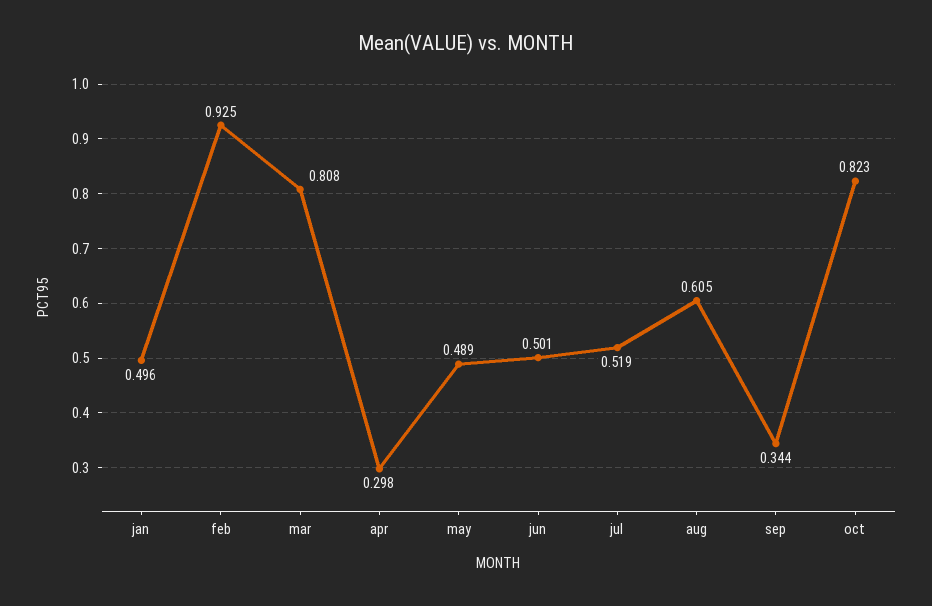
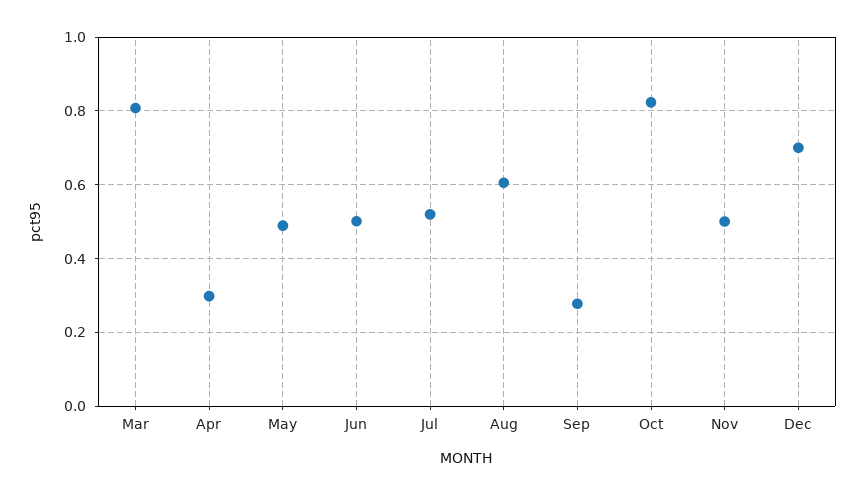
jan: 0.496 -> none
feb: 0.925 -> none
sep: 0.344 -> 0.28
Nov: none -> 0.5
Dec: none -> 0.7

